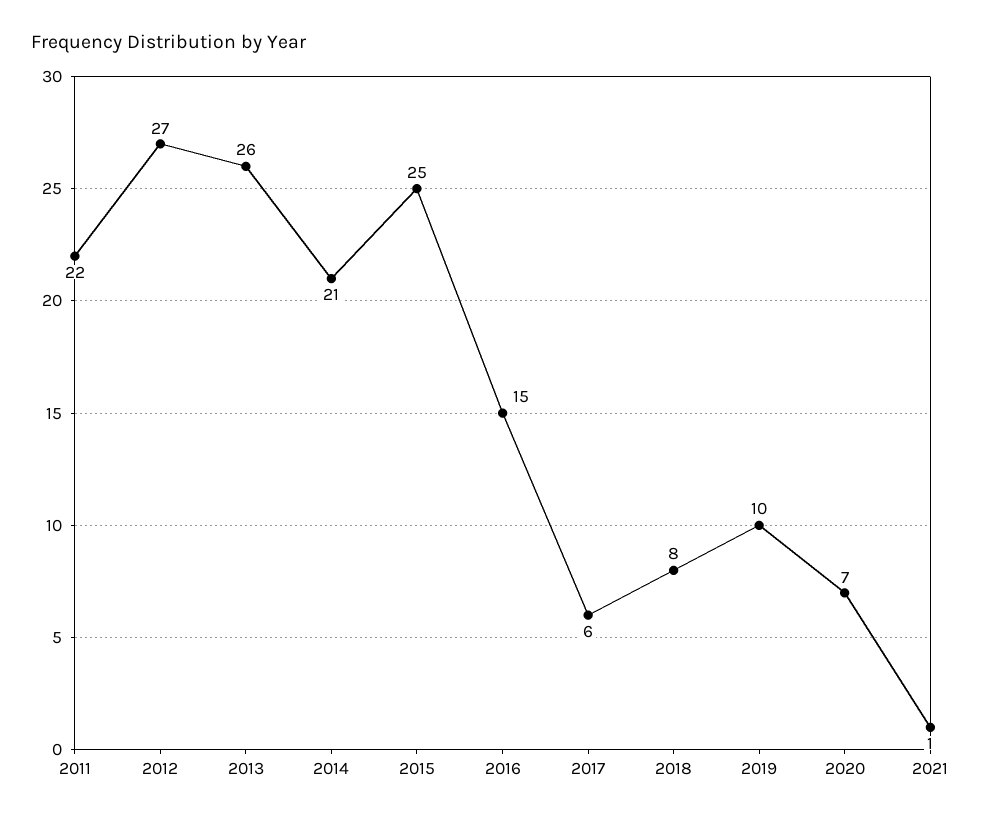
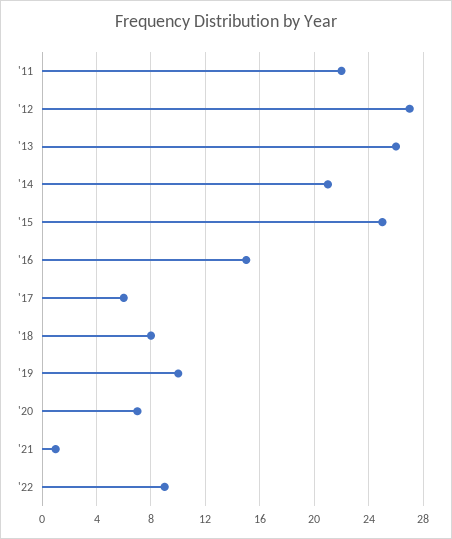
'22: none -> 9

